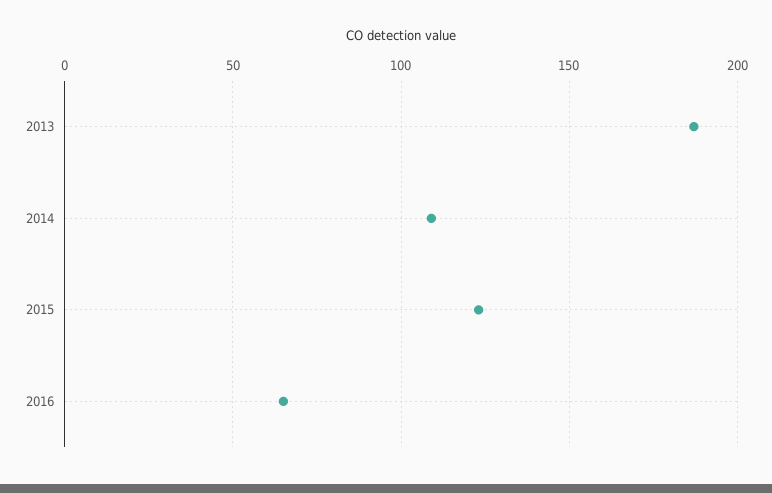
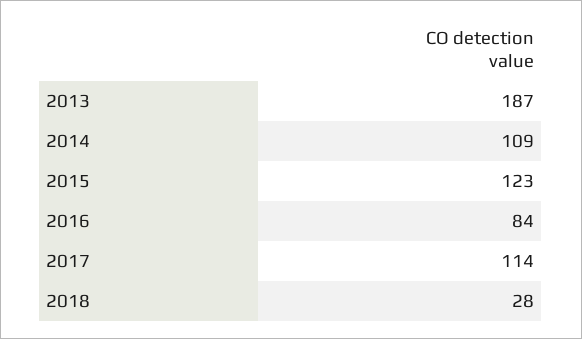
2016: 65 -> 84
2017: none -> 114
2018: none -> 28

